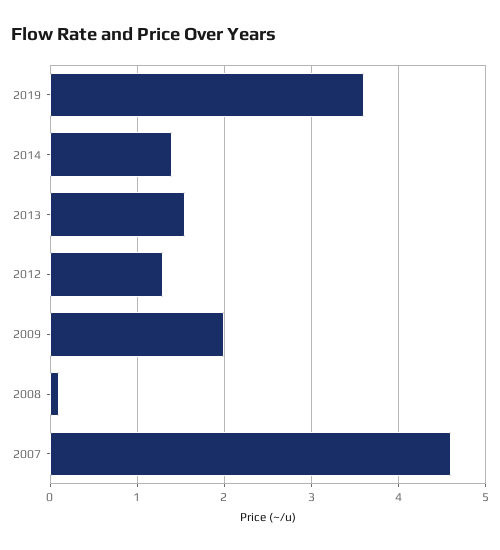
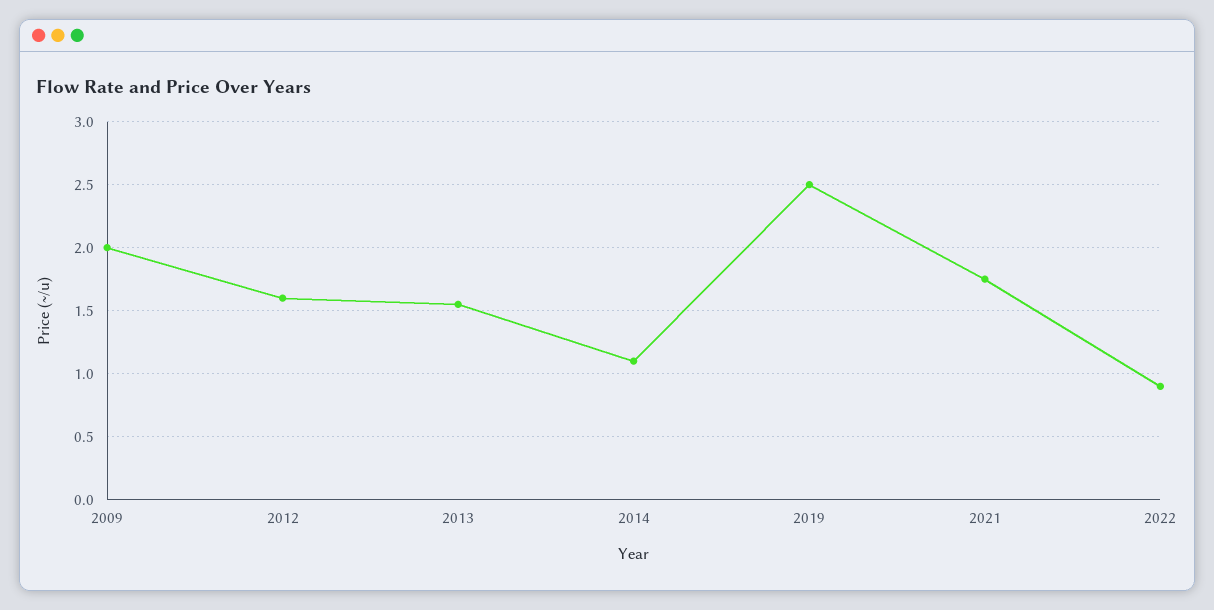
2019: 3.6 -> 2.5
2014: 1.4 -> 1.1
2012: 1.3 -> 1.6
2008: 0.1 -> none
2007: 4.6 -> none
2021: none -> 1.75
2022: none -> 0.9

